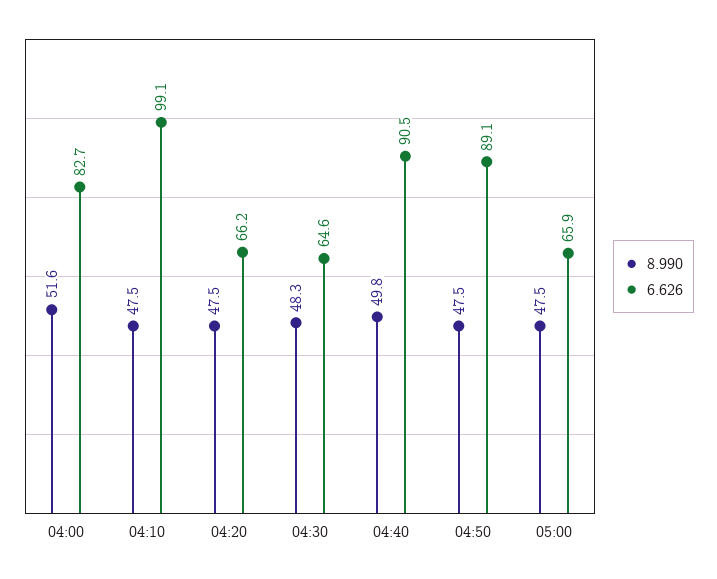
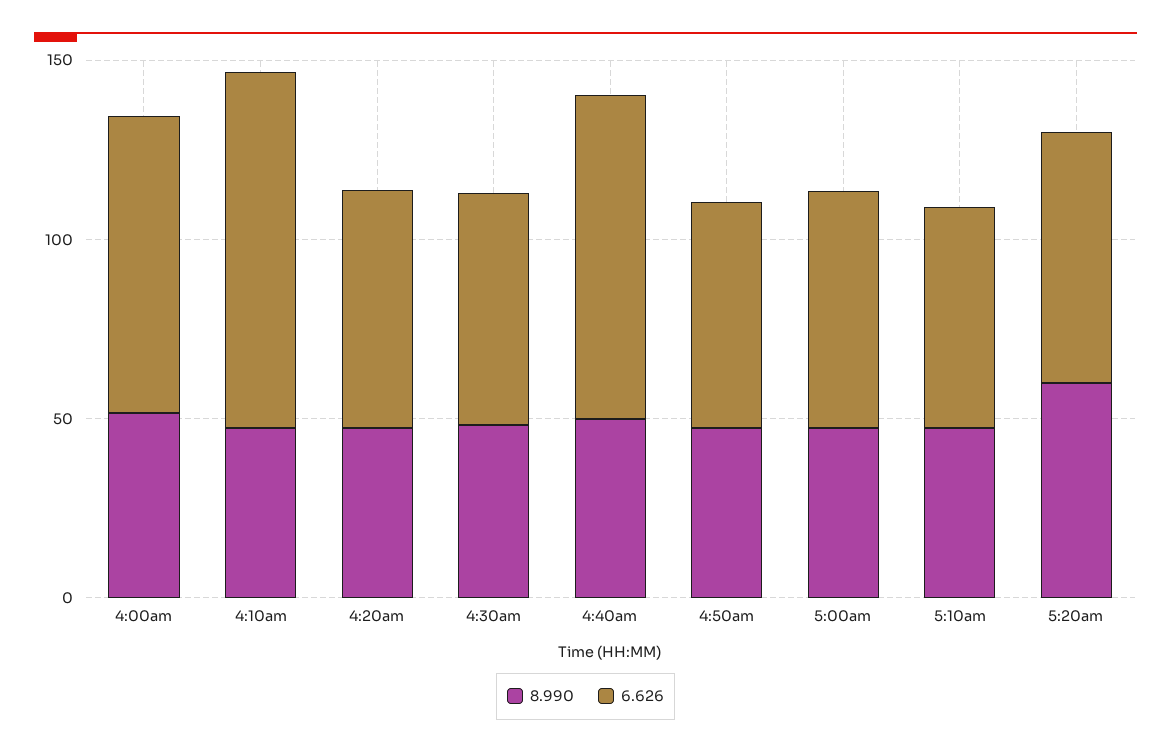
6.626, 04:50: 89.1 -> 60
8.990, 5:10am: none -> 50
6.626, 5:10am: none -> 60
8.990, 5:20am: none -> 60
6.626, 5:20am: none -> 70

